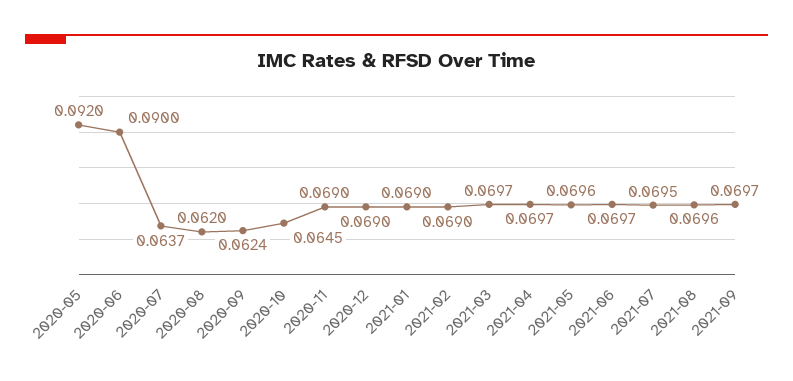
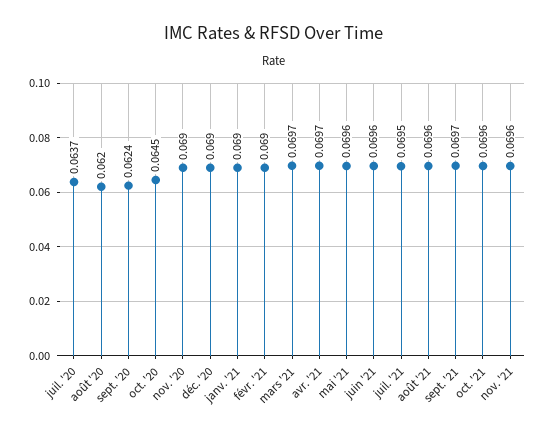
2020-05: 0.092 -> none
2020-06: 0.09 -> none
2021-06: 0.0697 -> 0.0696
oct. '21: none -> 0.0696
nov. '21: none -> 0.0696

